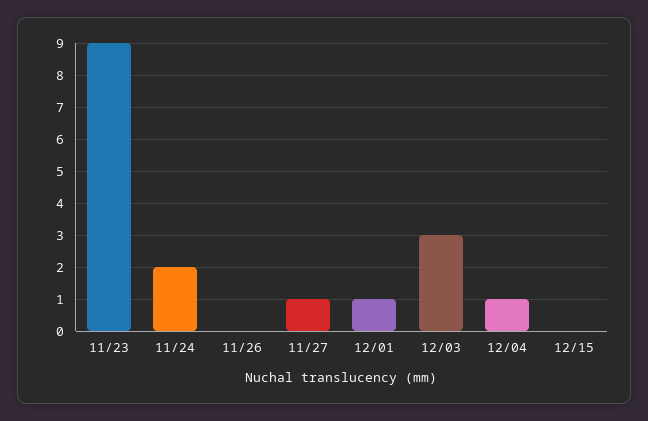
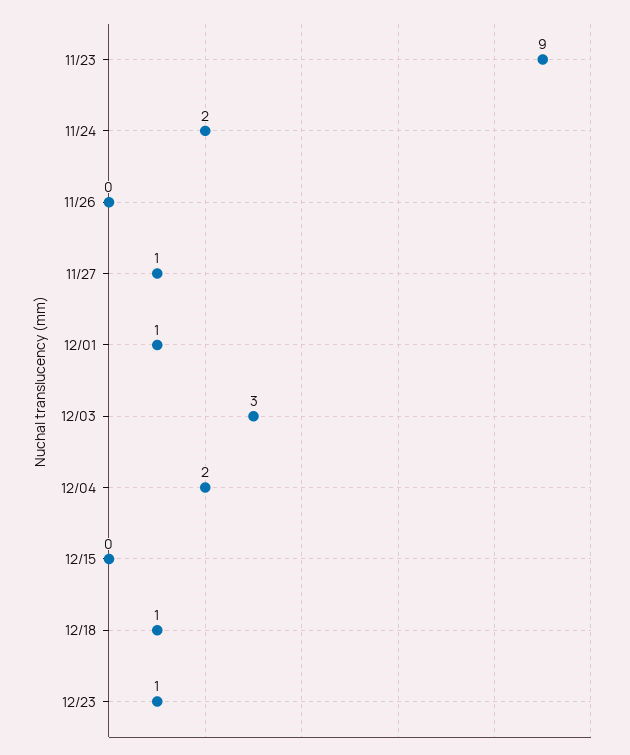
12/04: 1 -> 2
12/18: none -> 1
12/23: none -> 1

